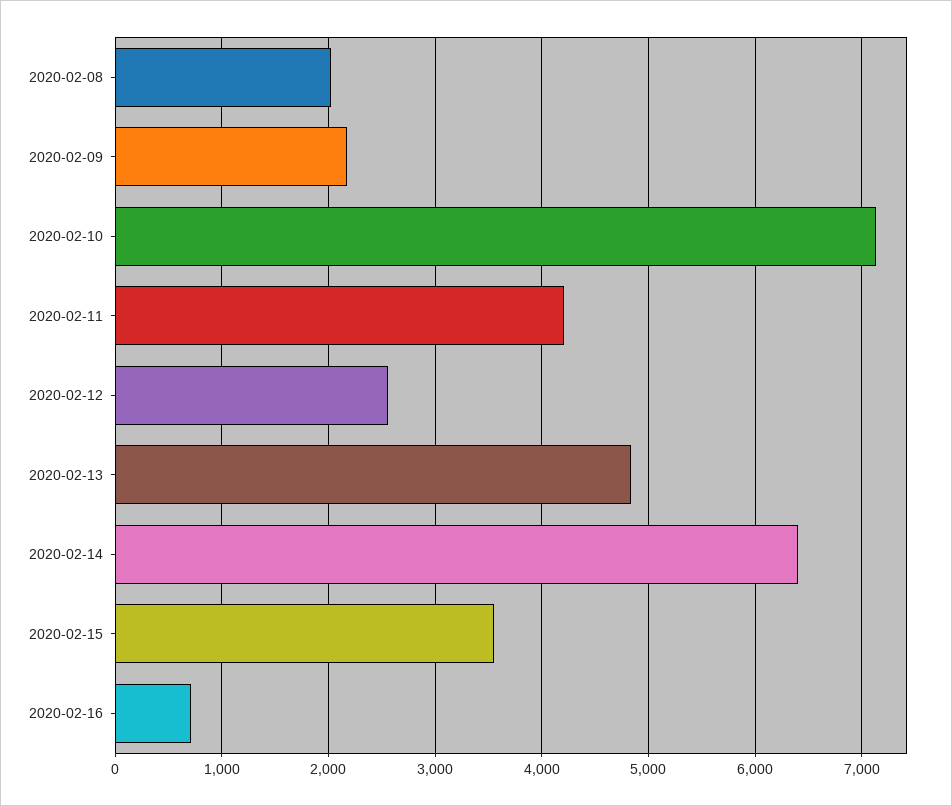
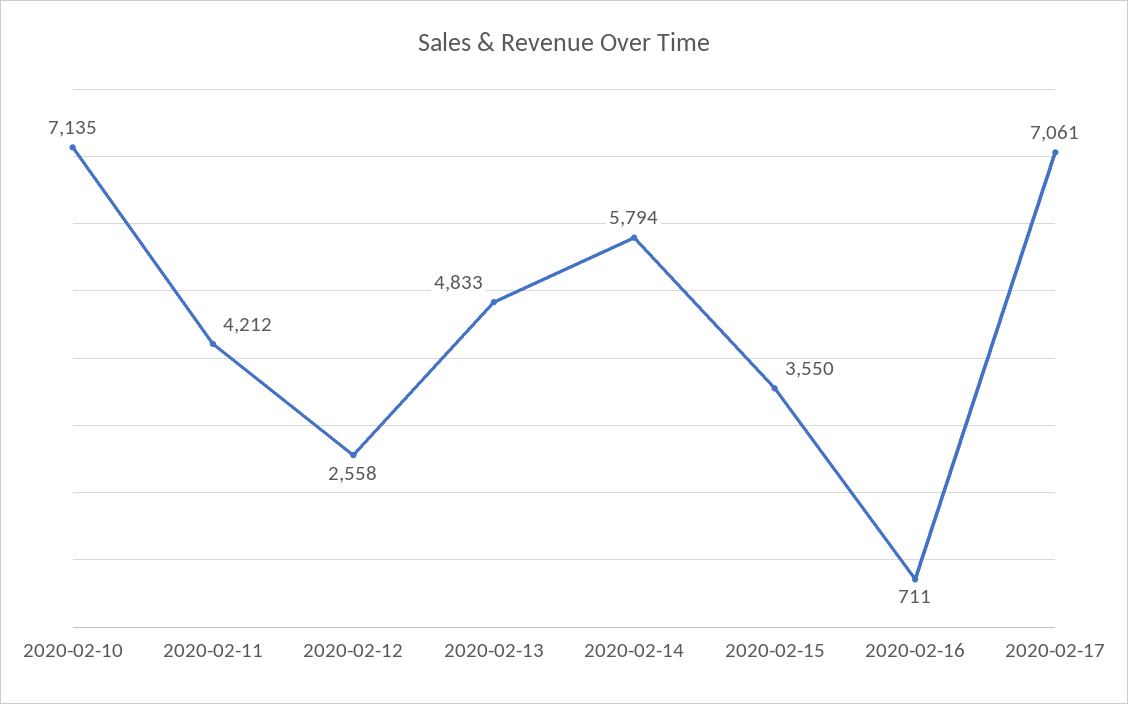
2020-02-08: 2000 -> none
2020-02-09: 2200 -> none
2020-02-14: 6400 -> 5794
2020-02-17: none -> 7061

